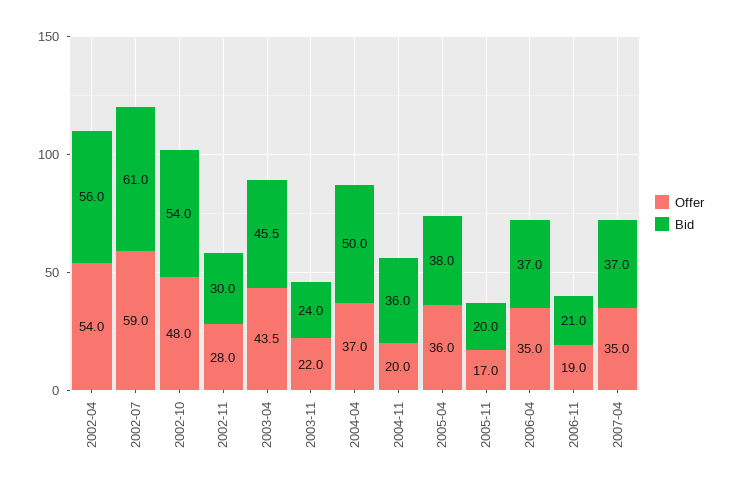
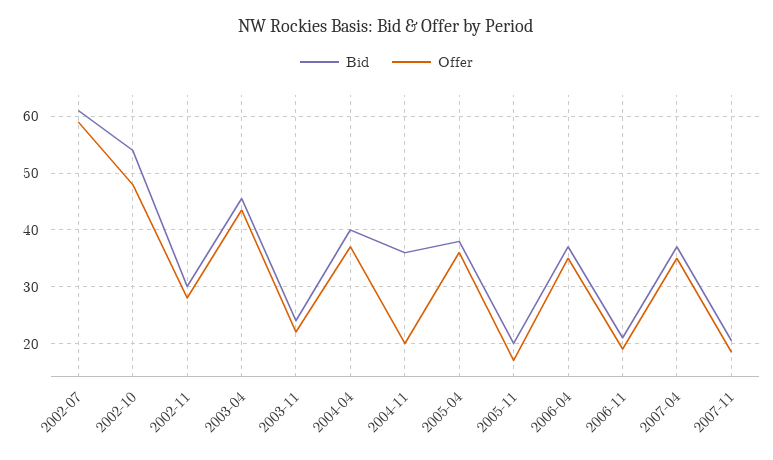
Offer, 2002-04: 54 -> none
Bid, 2002-04: 56 -> none
Bid, 2004-04: 50 -> 40
Bid, 2007-11: none -> 20
Offer, 2007-11: none -> 18

